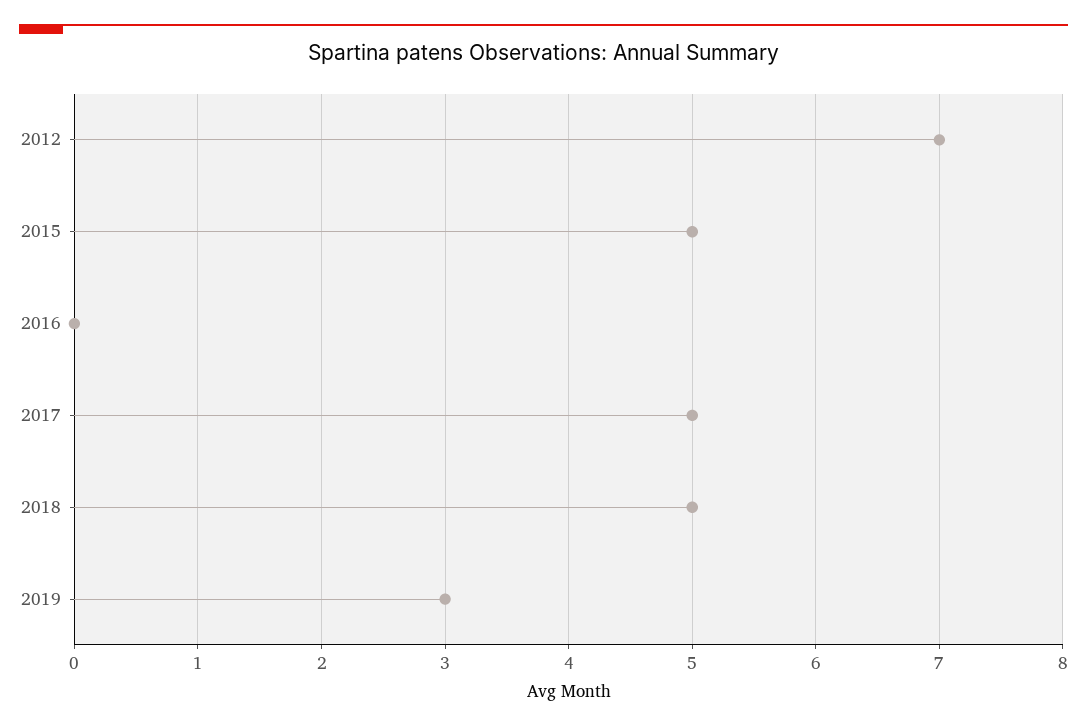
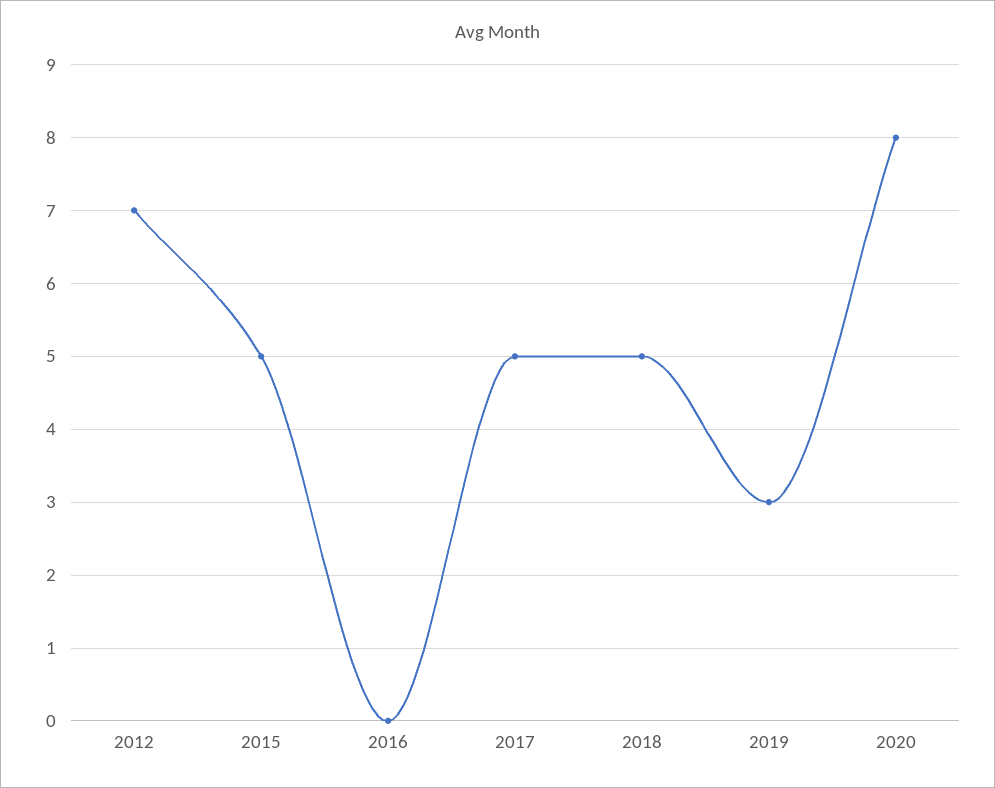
2020: none -> 8

